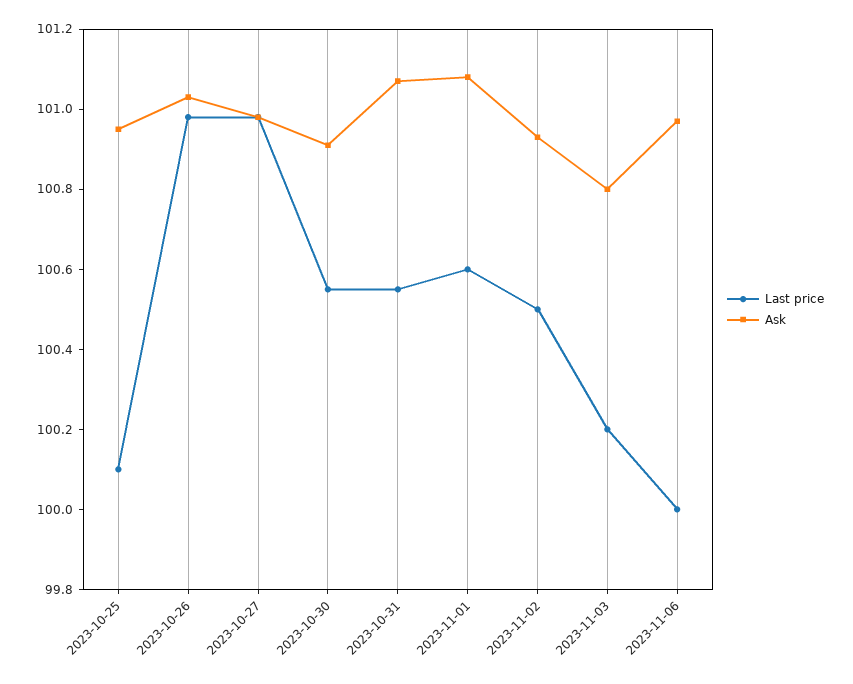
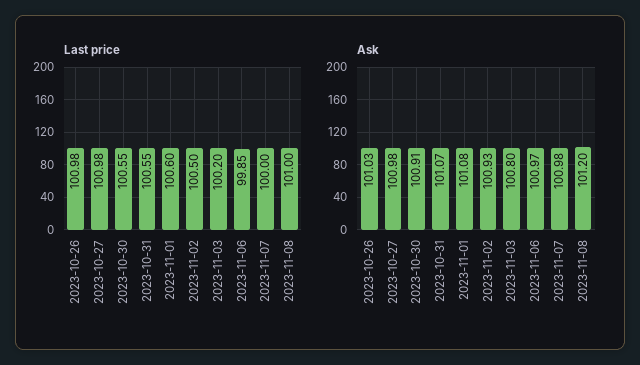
Last price, 2023-10-25: 100.1 -> none
Ask, 2023-10-25: 100.95 -> none
Last price, 2023-11-06: 100 -> 99.85
Last price, 2023-11-07: none -> 100
Last price, 2023-11-08: none -> 101
Ask, 2023-11-07: none -> 100.98
Ask, 2023-11-08: none -> 101.2

